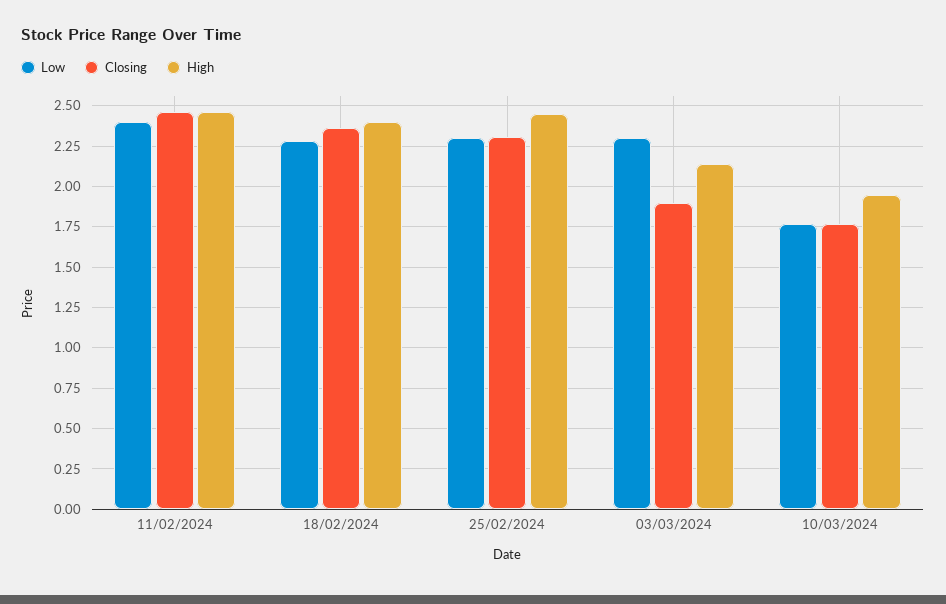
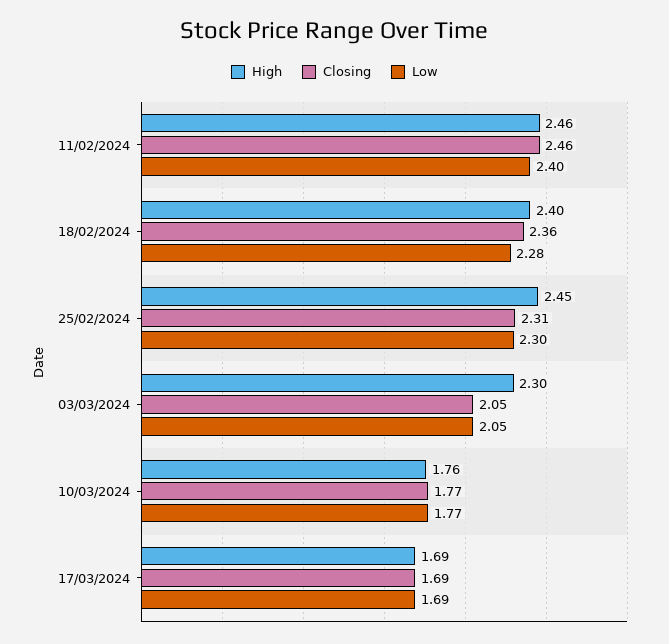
Low, 03/03/2024: 2.3 -> 2.05
Closing, 03/03/2024: 1.9 -> 2.05
High, 03/03/2024: 2.15 -> 2.3
High, 10/03/2024: 1.95 -> 1.76
High, 17/03/2024: none -> 1.69
Closing, 17/03/2024: none -> 1.69
Low, 17/03/2024: none -> 1.69

